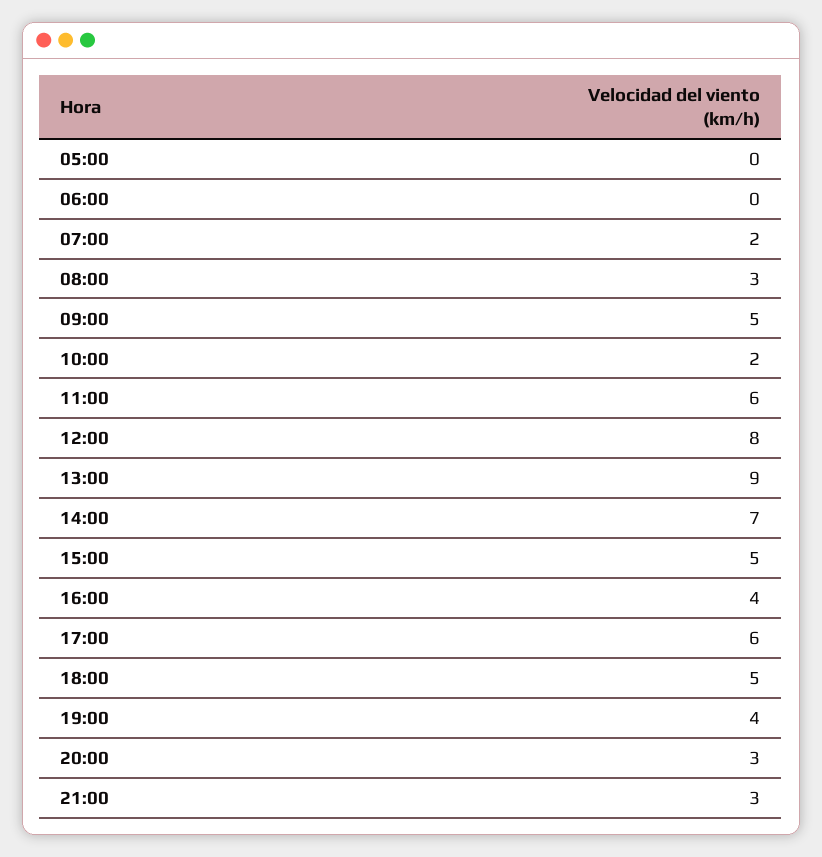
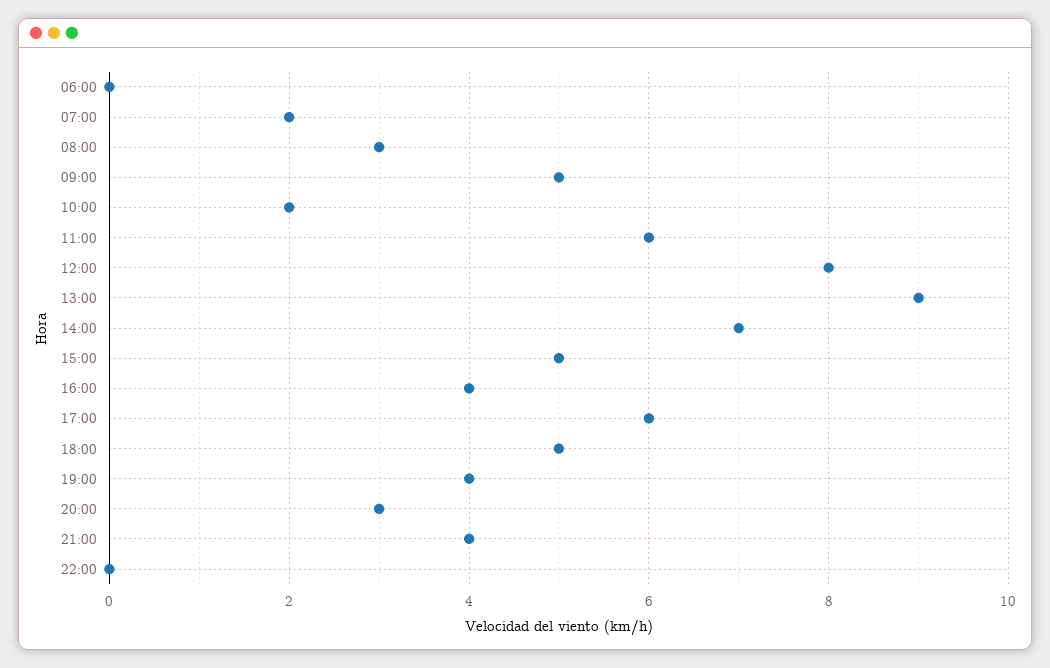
05:00: 0 -> none
21:00: 3 -> 4
22:00: none -> 0

